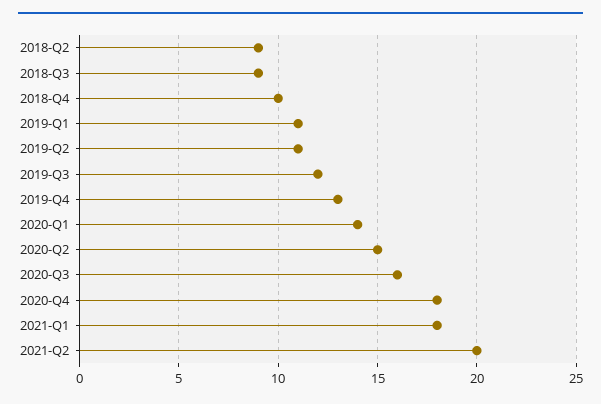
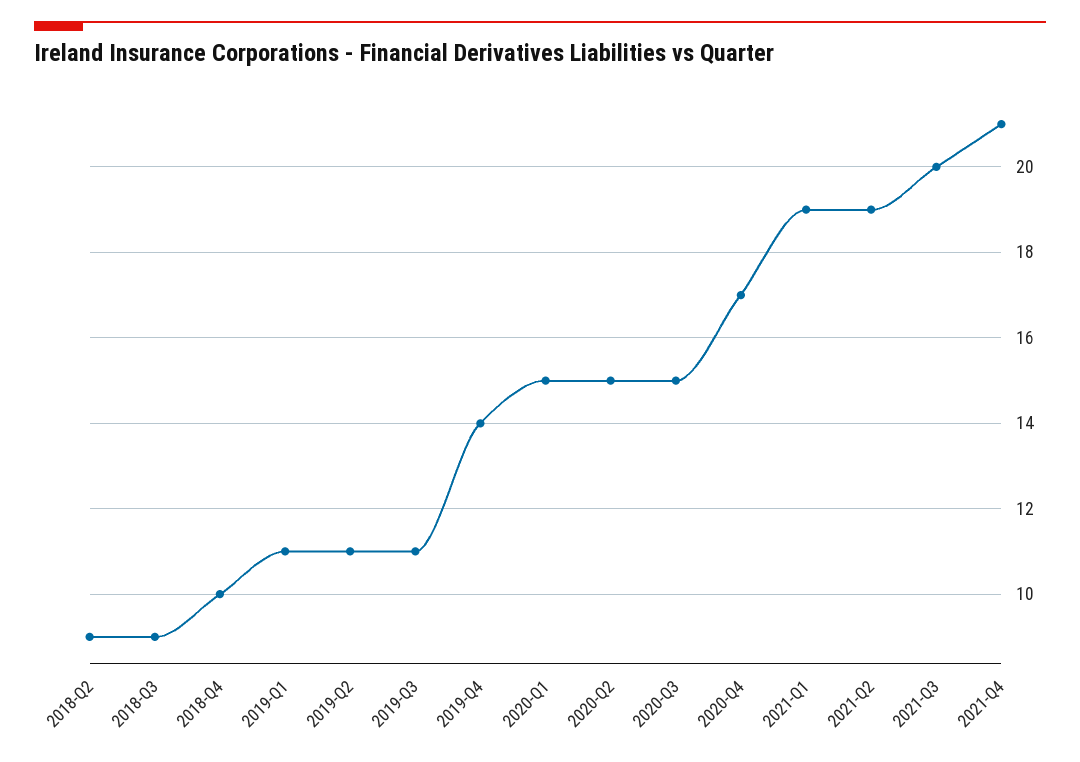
2019-Q3: 12 -> 11
2019-Q4: 13 -> 14
2020-Q1: 14 -> 15
2020-Q3: 16 -> 15
2020-Q4: 18 -> 17
2021-Q1: 18 -> 19
2021-Q2: 20 -> 19
2021-Q3: none -> 20
2021-Q4: none -> 21

